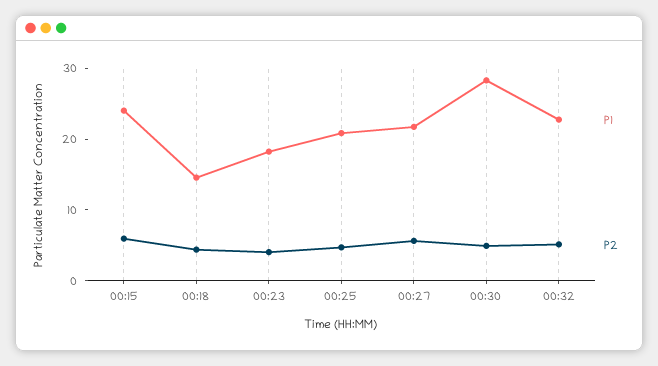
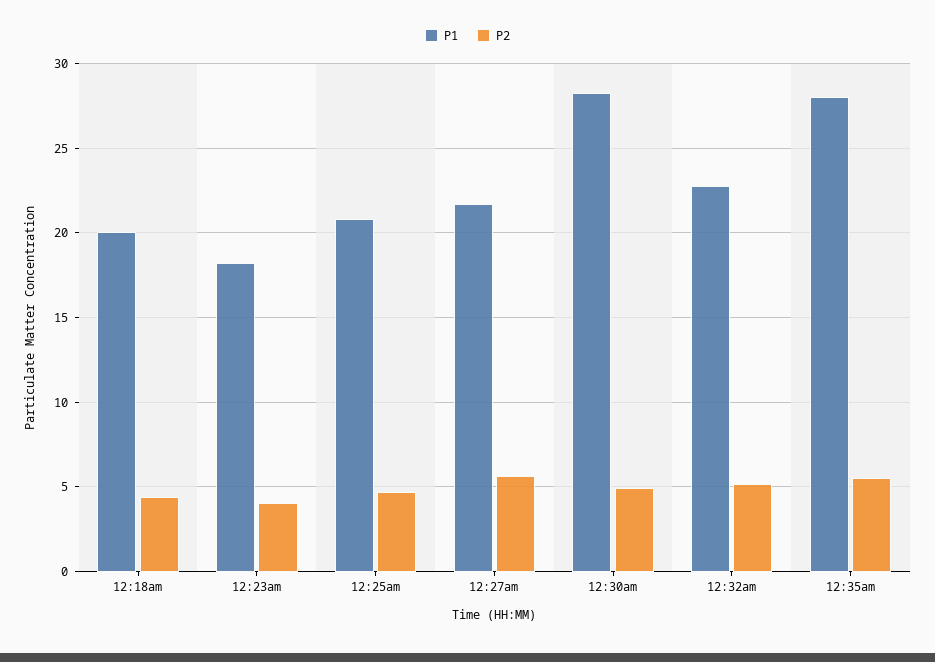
P1, 00:15: 24 -> none
P2, 00:15: 6 -> none
P1, 00:18: 14 -> 20
P1, 12:35am: none -> 28
P2, 12:35am: none -> 5.5

